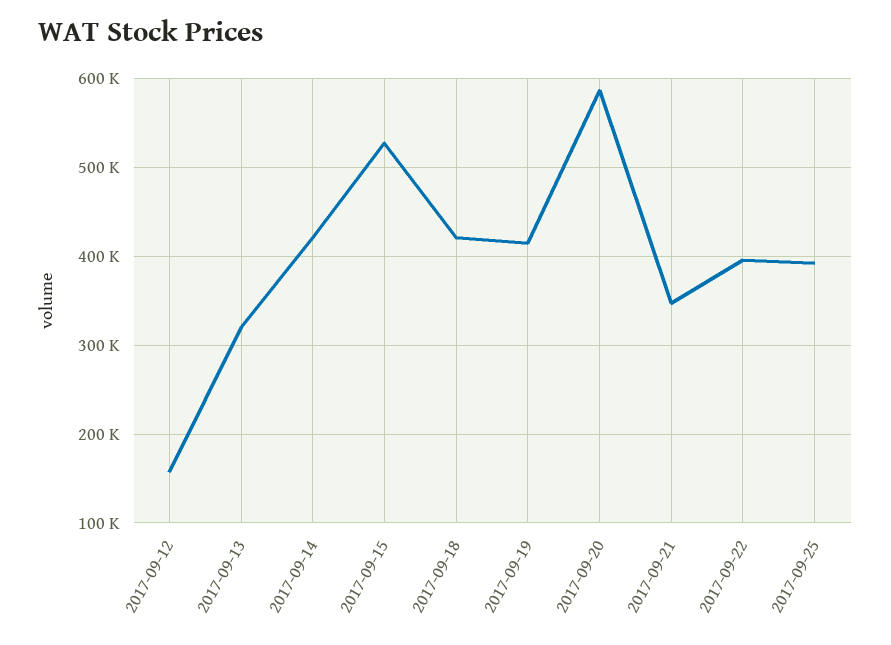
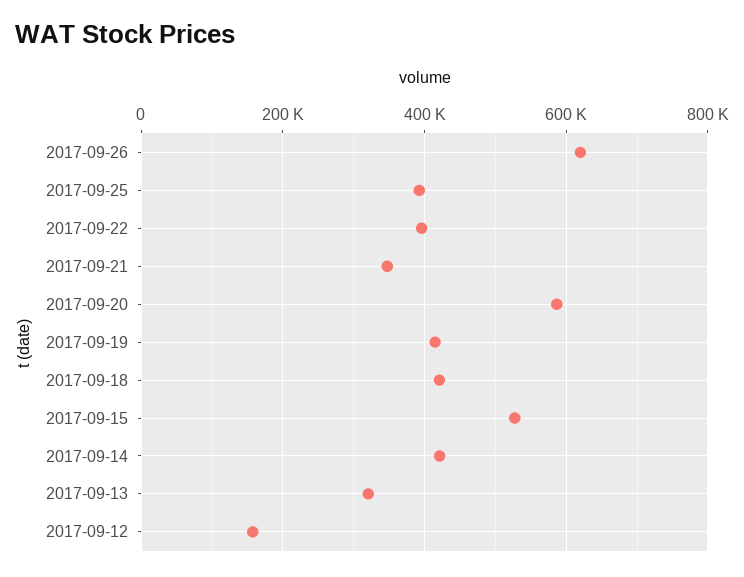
2017-09-26: none -> 620000

